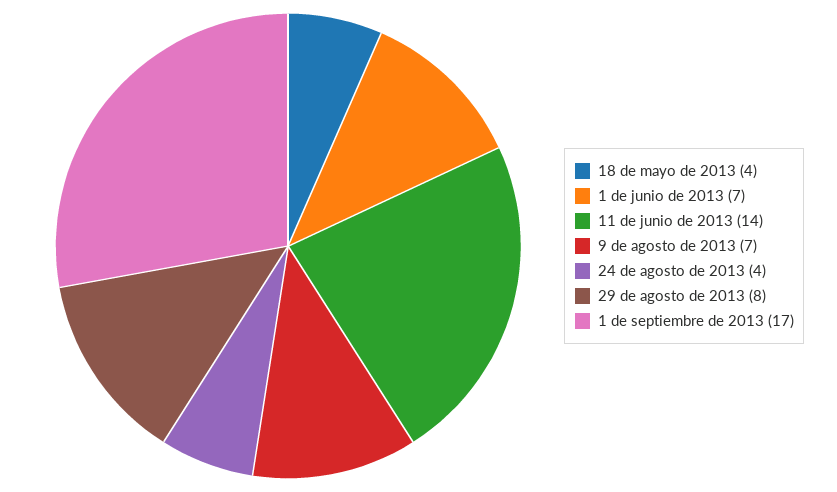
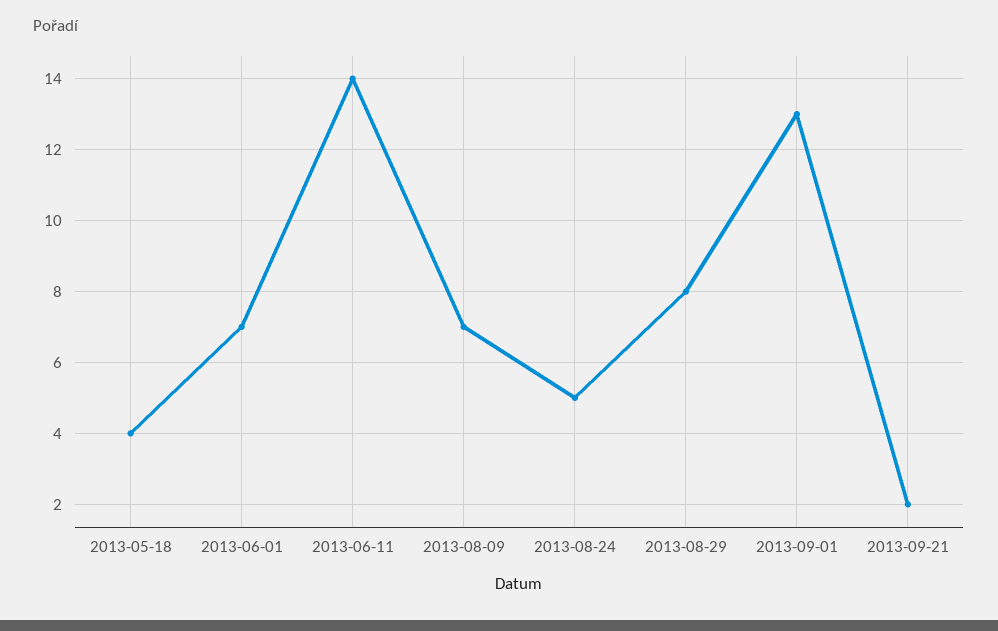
24 de agosto de 2013: 4 -> 5
1 de septiembre de 2013: 17 -> 13
2013-09-21: none -> 2

